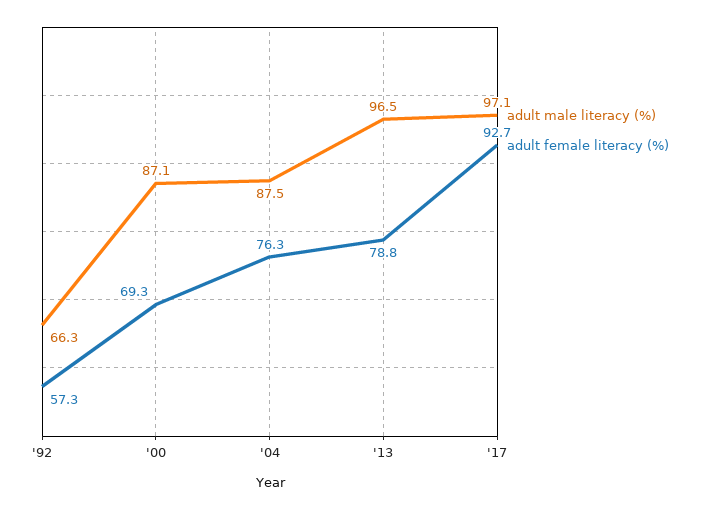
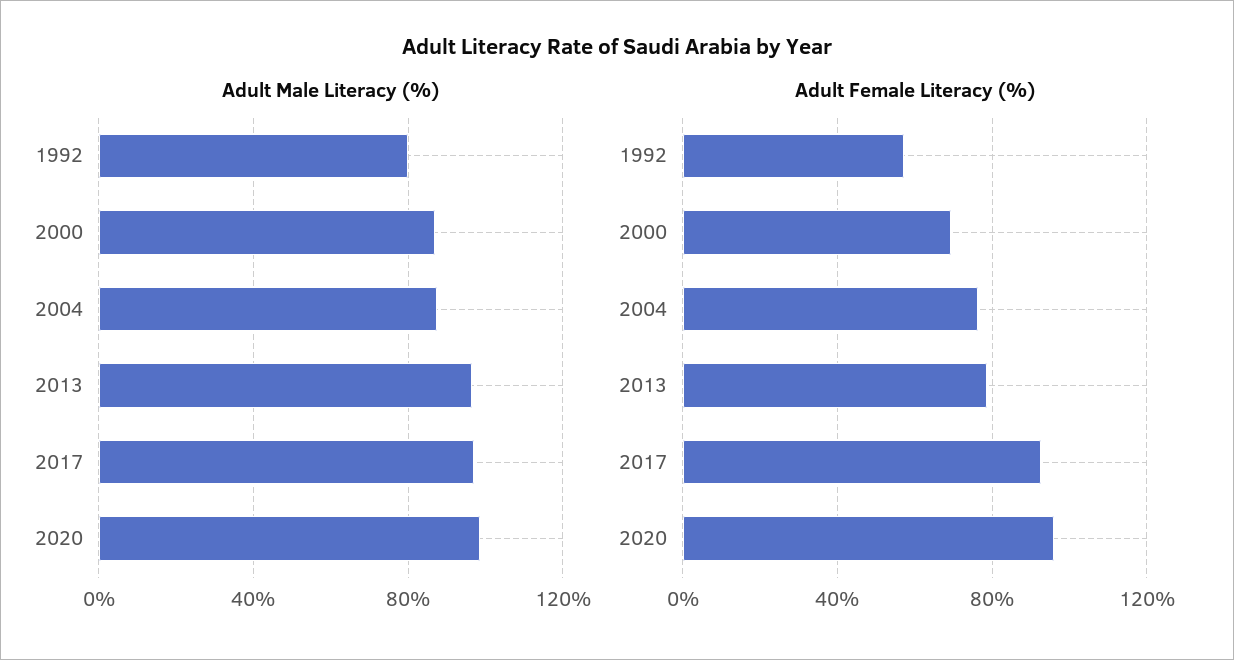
adult male literacy (%), '92: 66.3 -> 80
adult male literacy (%), 2020: none -> 100
adult female literacy (%), 2020: none -> 95

